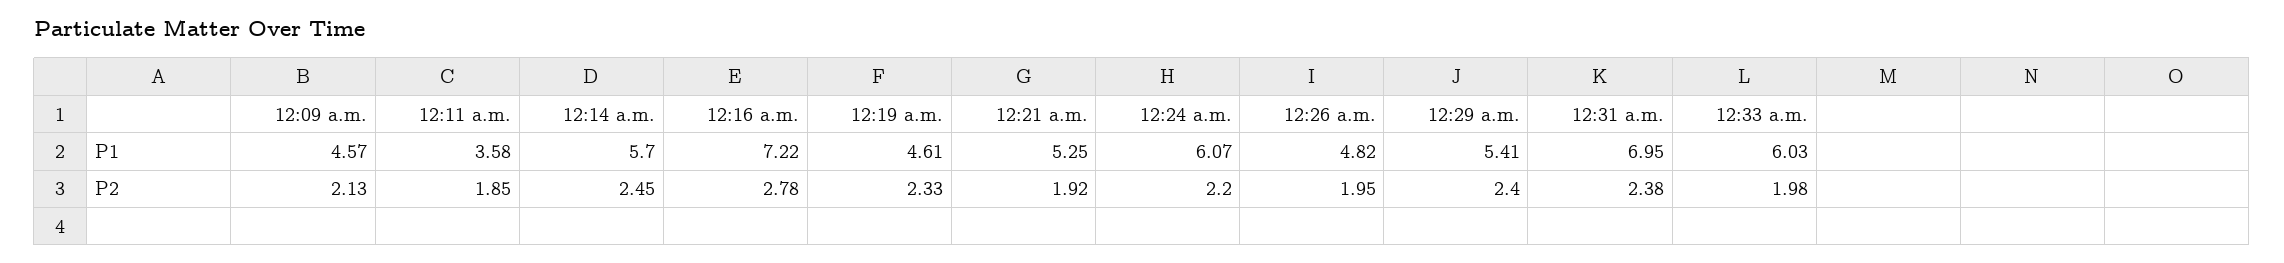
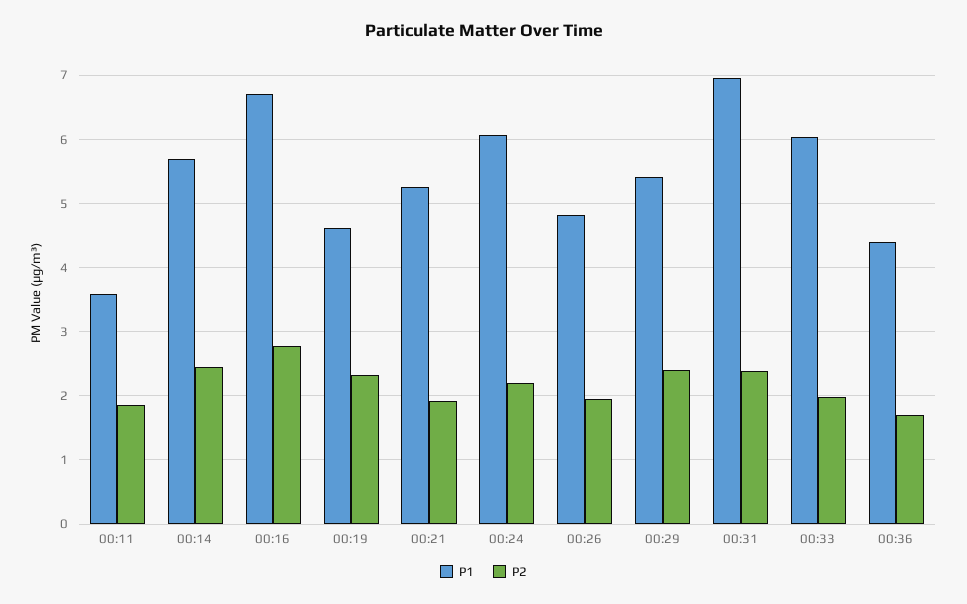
P1, 12:09 a.m.: 4.57 -> none
P1, 12:16 a.m.: 7.22 -> 6.7
P2, 12:09 a.m.: 2.13 -> none
P1, 00:36: none -> 4.4
P2, 00:36: none -> 1.7

